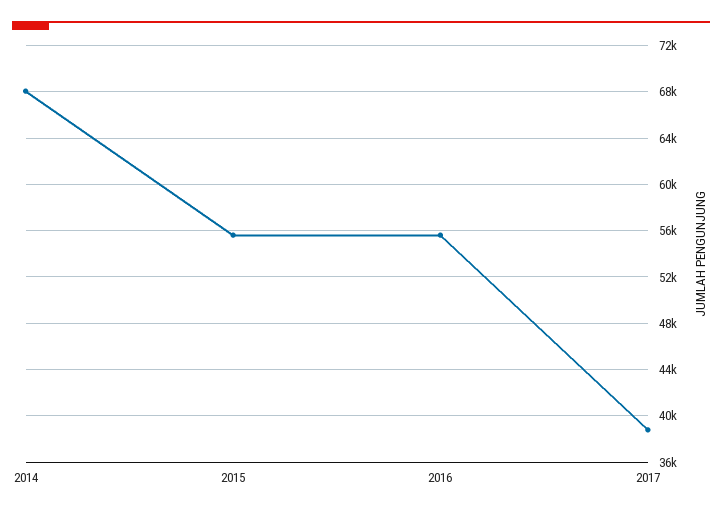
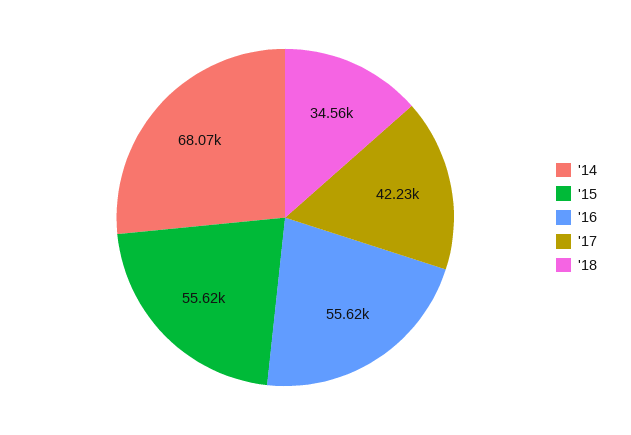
2017: 39000 -> 42230
'18: none -> 34560

